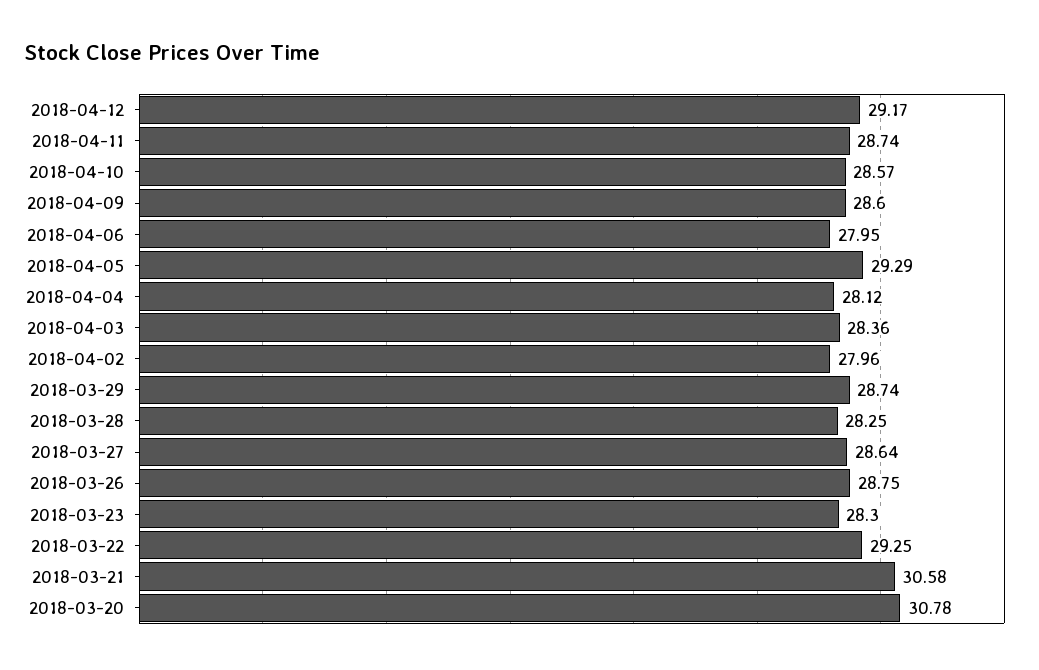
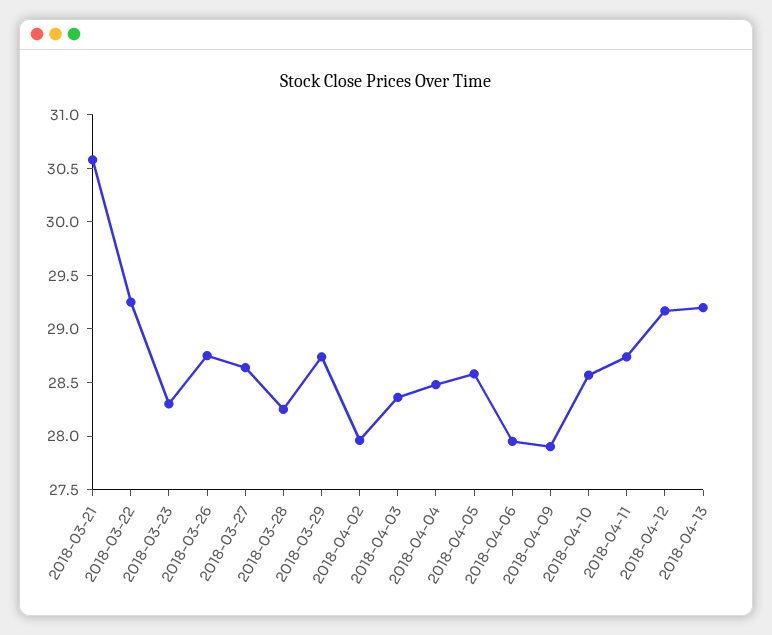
2018-04-09: 28.6 -> 27.9
2018-04-05: 29.29 -> 28.6
2018-04-04: 28.12 -> 28.5
2018-03-20: 30.78 -> none
2018-04-13: none -> 29.2

